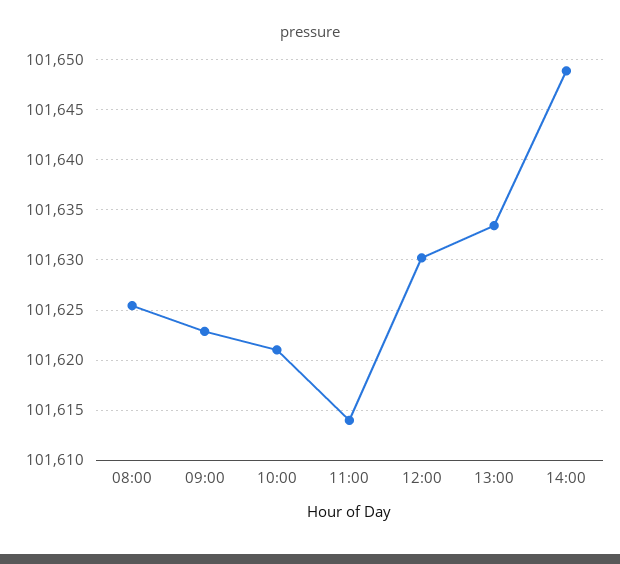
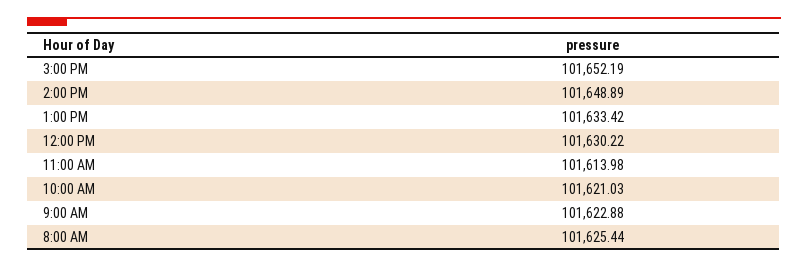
3:00 PM: none -> 101652.19

